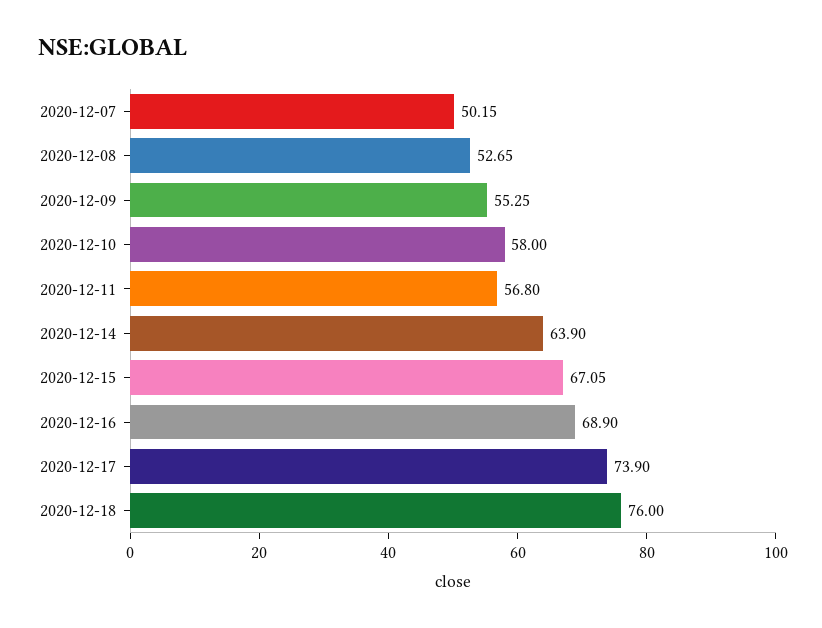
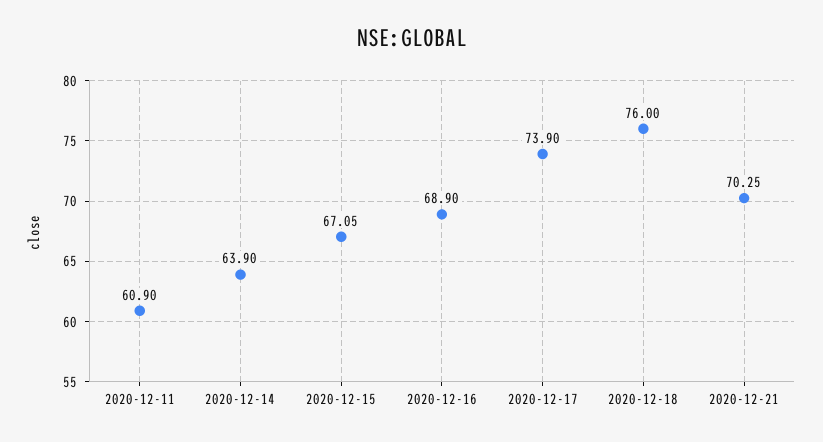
2020-12-07: 50.15 -> none
2020-12-08: 52.65 -> none
2020-12-09: 55.25 -> none
2020-12-10: 58 -> none
2020-12-11: 56.8 -> 60.9
2020-12-21: none -> 70.25

